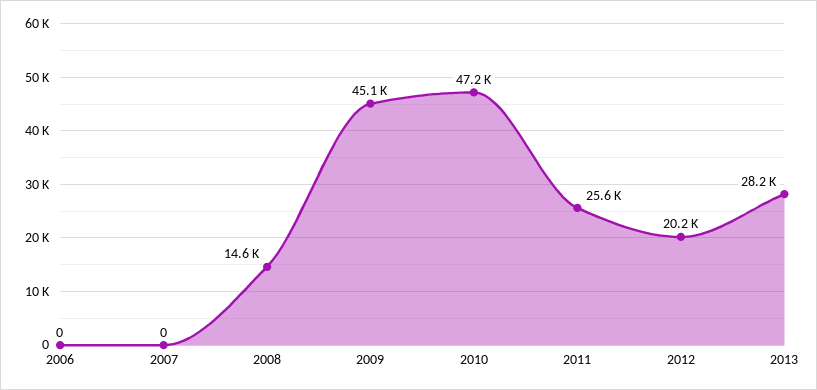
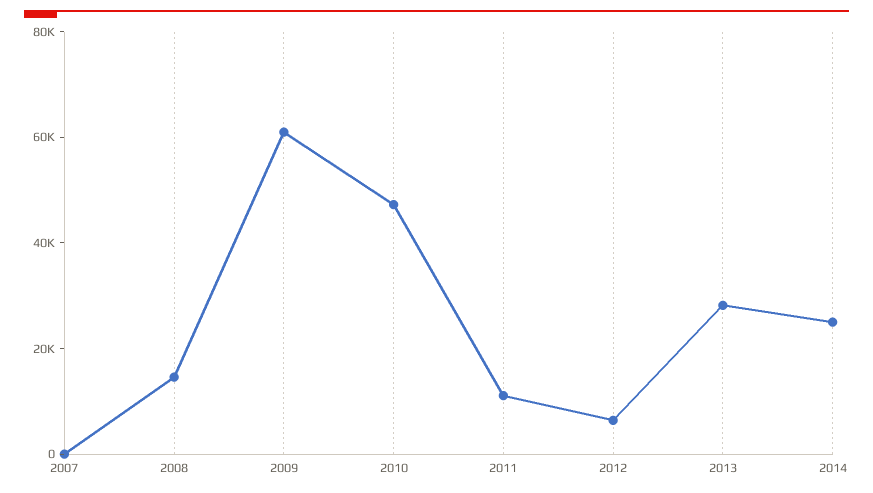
2006: 0 -> none
2009: 45100 -> 60000
2011: 25600 -> 10000
2012: 20200 -> 5000
2014: none -> 25000

